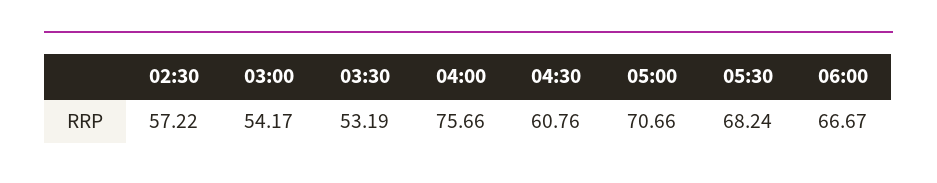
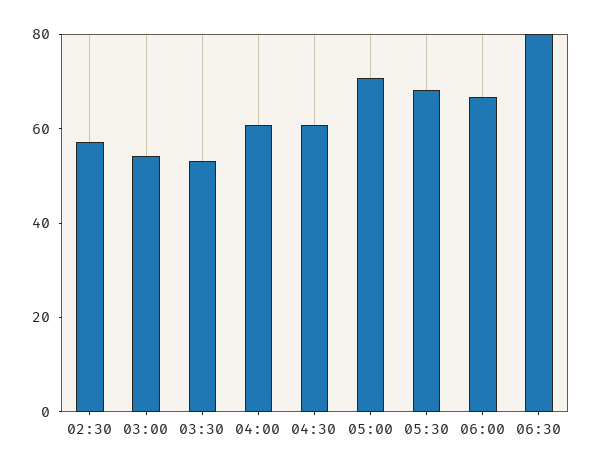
04:00: 75.66 -> 60
06:30: none -> 80

